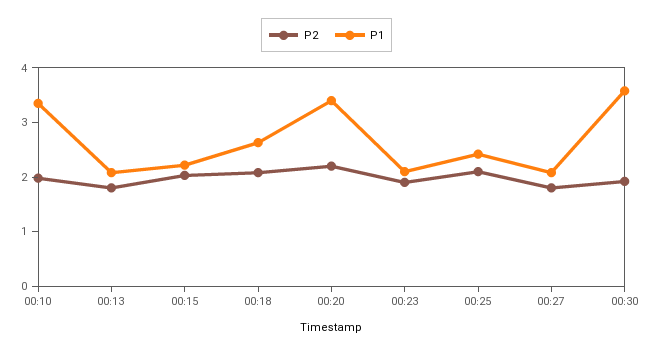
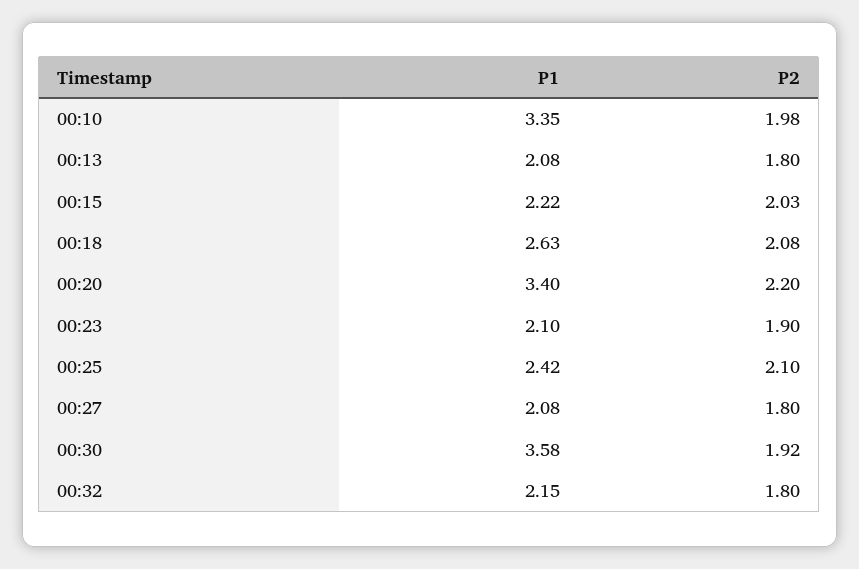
P1, 00:32: none -> 2.15
P2, 00:32: none -> 1.8

